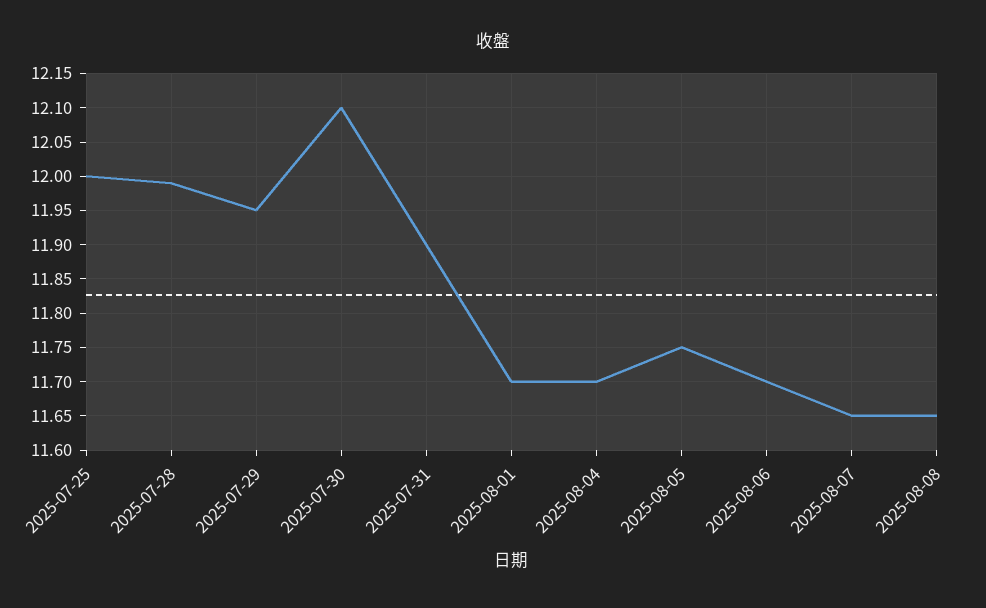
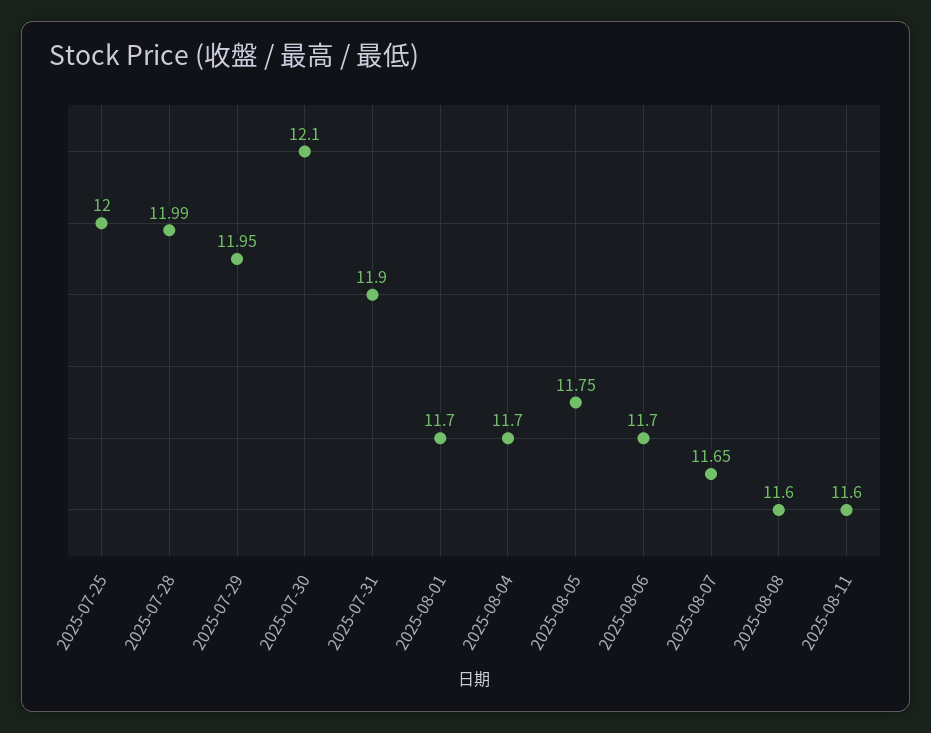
2025-08-08: 11.65 -> 11.6
2025-08-11: none -> 11.6

